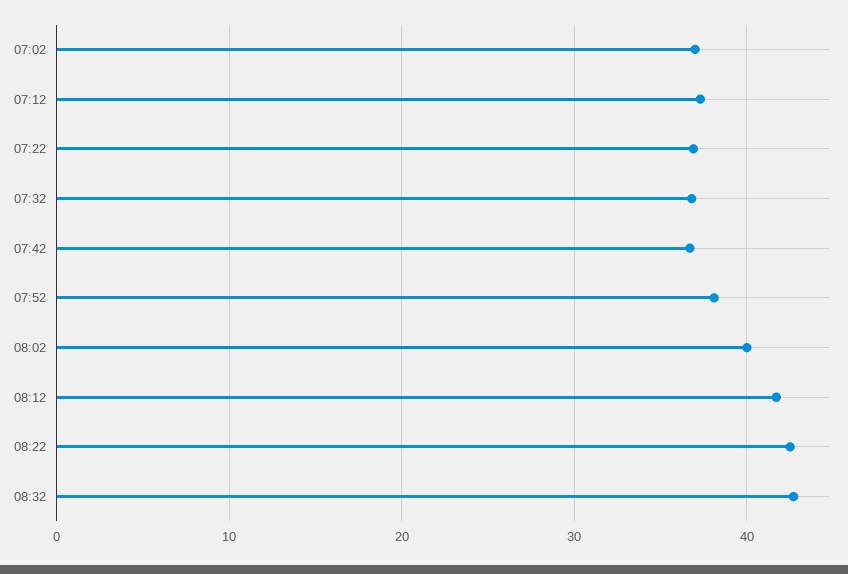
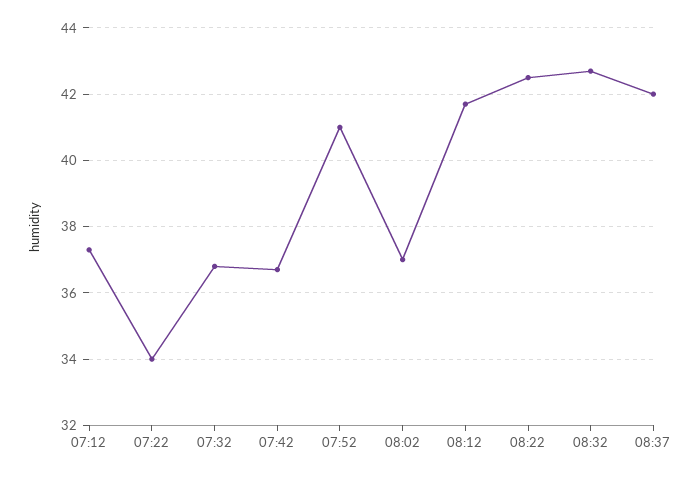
07:02: 37 -> none
07:22: 37 -> 34
07:52: 38 -> 41
08:02: 40 -> 37
08:37: none -> 42

